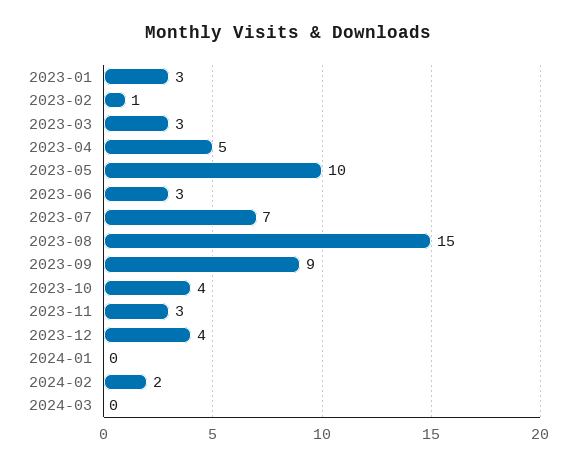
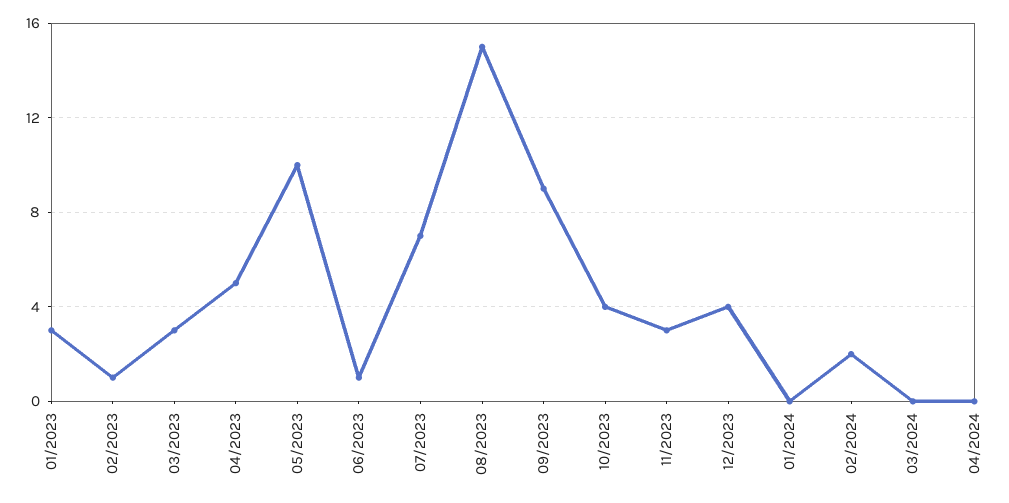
2023-06: 3 -> 1
04/2024: none -> 0

